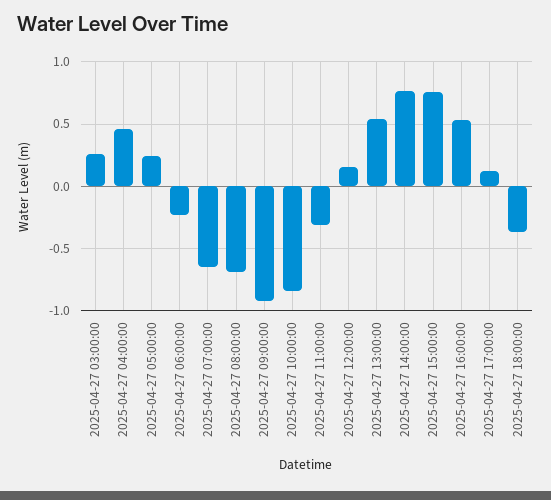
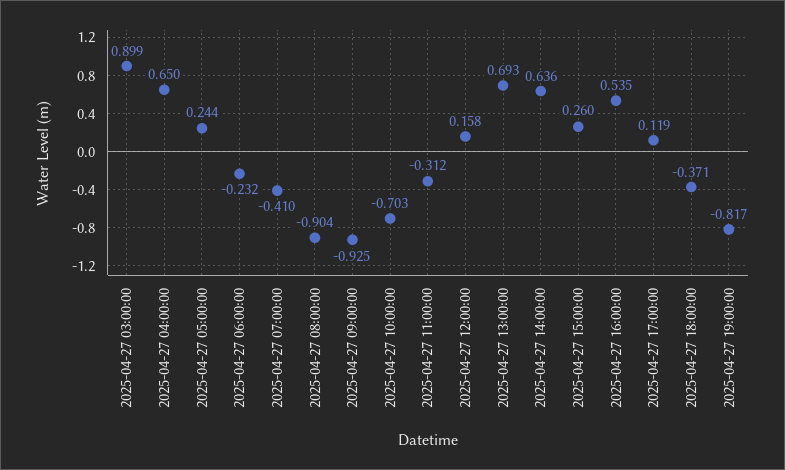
2025-04-27 03:00:00: 0.25 -> 0.899
2025-04-27 04:00:00: 0.45 -> 0.65
2025-04-27 07:00:00: -0.65 -> -0.41
2025-04-27 08:00:00: -0.7 -> -0.904
2025-04-27 10:00:00: -0.85 -> -0.703
2025-04-27 13:00:00: 0.55 -> 0.693
2025-04-27 14:00:00: 0.75 -> 0.636
2025-04-27 15:00:00: 0.75 -> 0.26
2025-04-27 19:00:00: none -> -0.817

